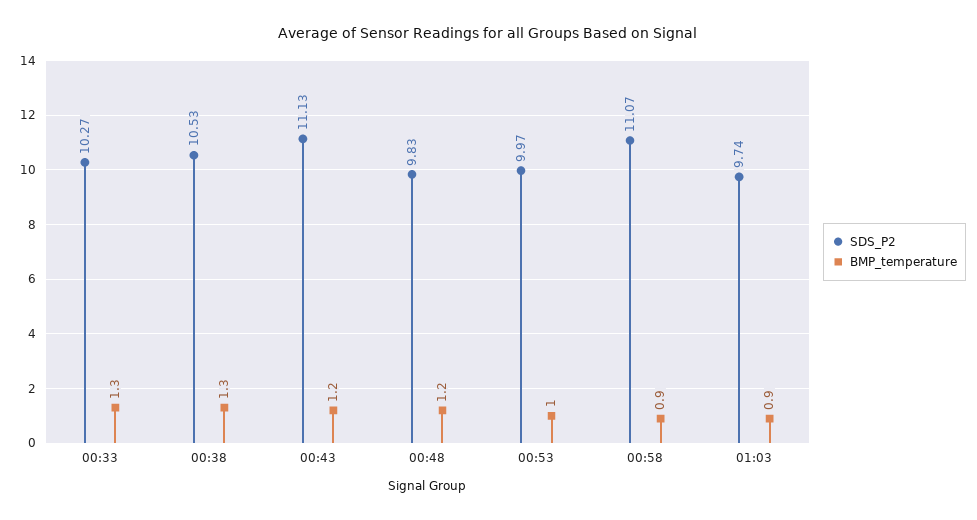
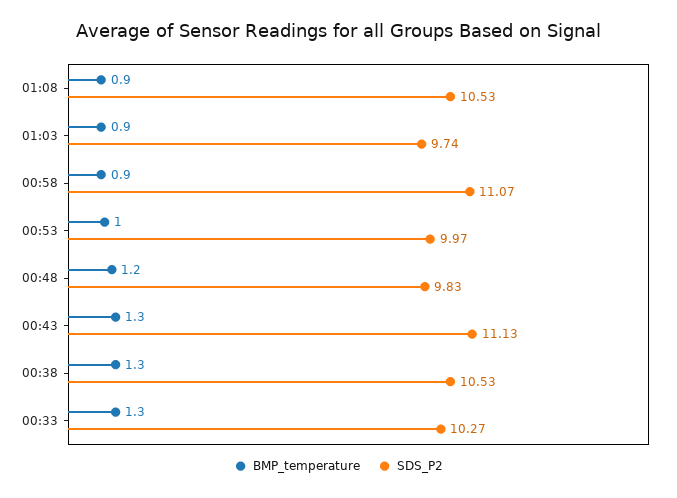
BMP_temperature, 00:43: 1.2 -> 1.3
BMP_temperature, 01:08: none -> 0.9
SDS_P2, 01:08: none -> 10.53

